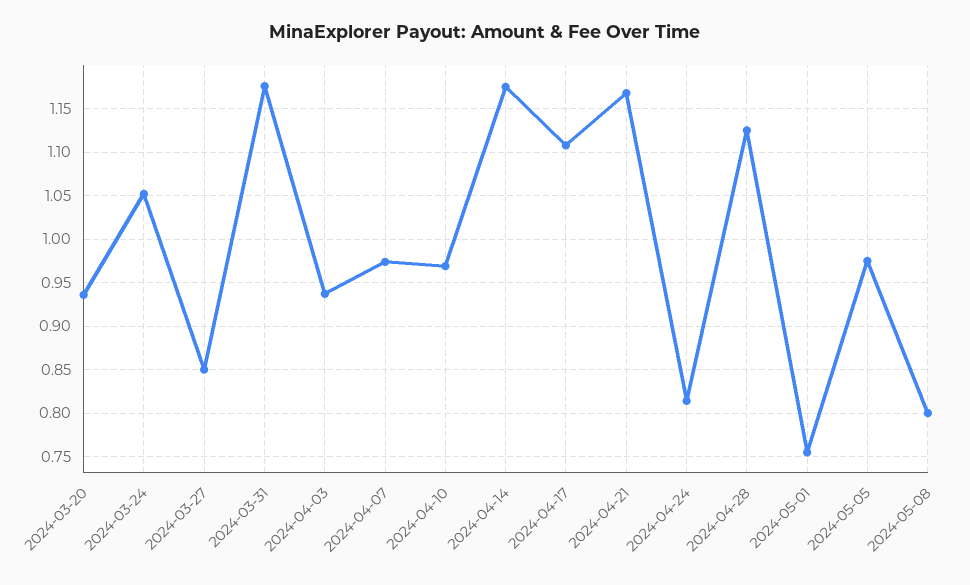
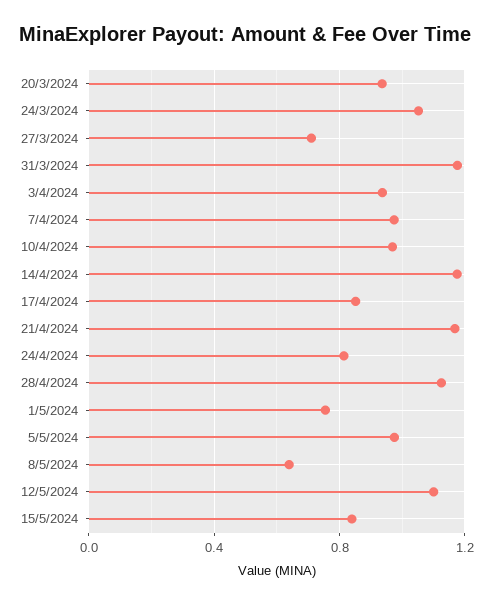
2024-03-27: 0.85 -> 0.7
2024-04-17: 1.11 -> 0.85
2024-05-08: 0.8 -> 0.65
12/5/2024: none -> 1.1
15/5/2024: none -> 0.85

